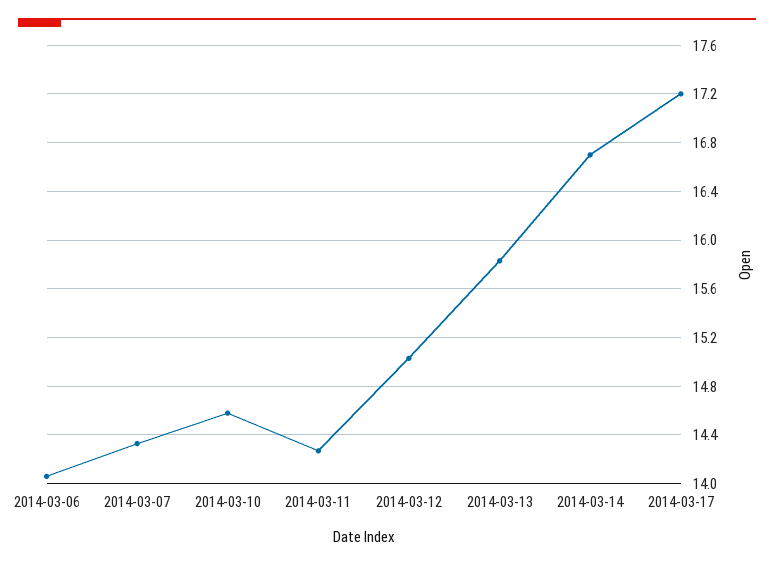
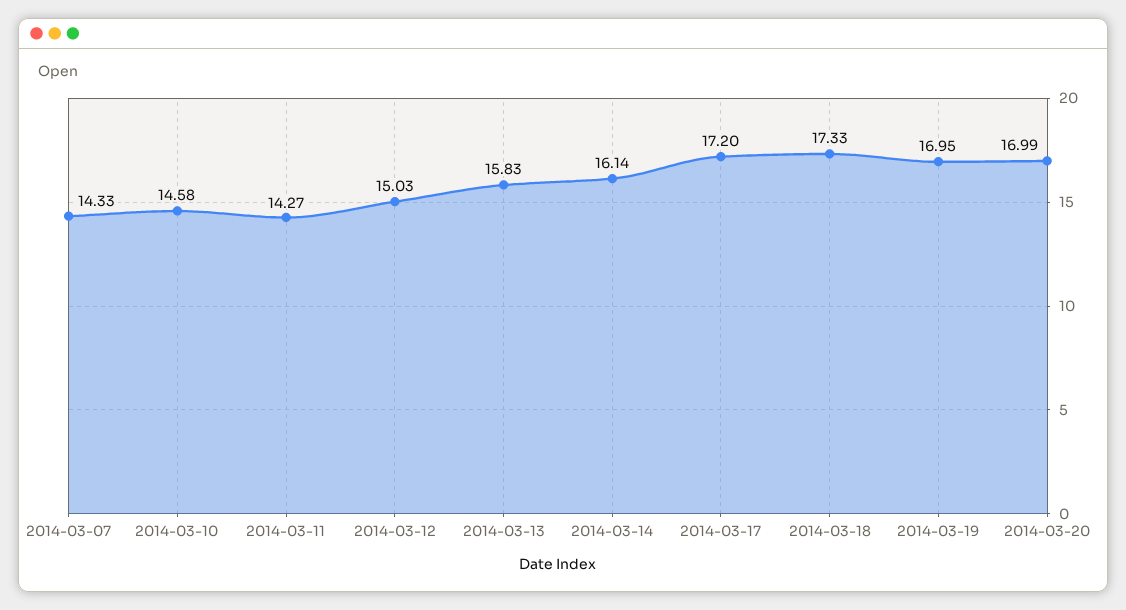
2014-03-06: 14.05 -> none
2014-03-14: 16.7 -> 16.14
2014-03-18: none -> 17.33
2014-03-19: none -> 16.95
2014-03-20: none -> 16.99

